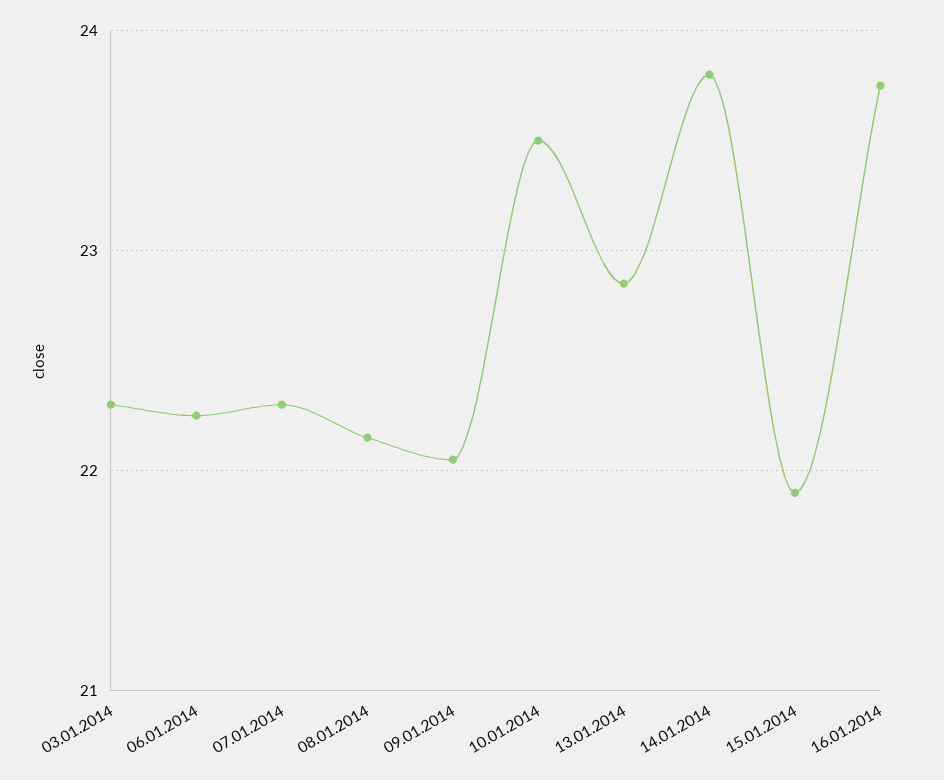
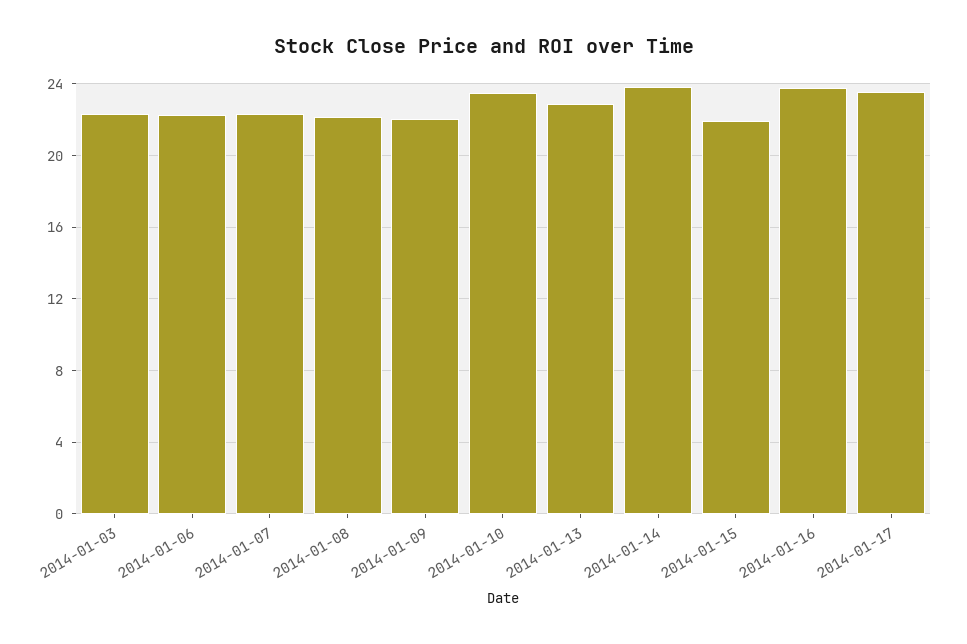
2014-01-17: none -> 23.5

